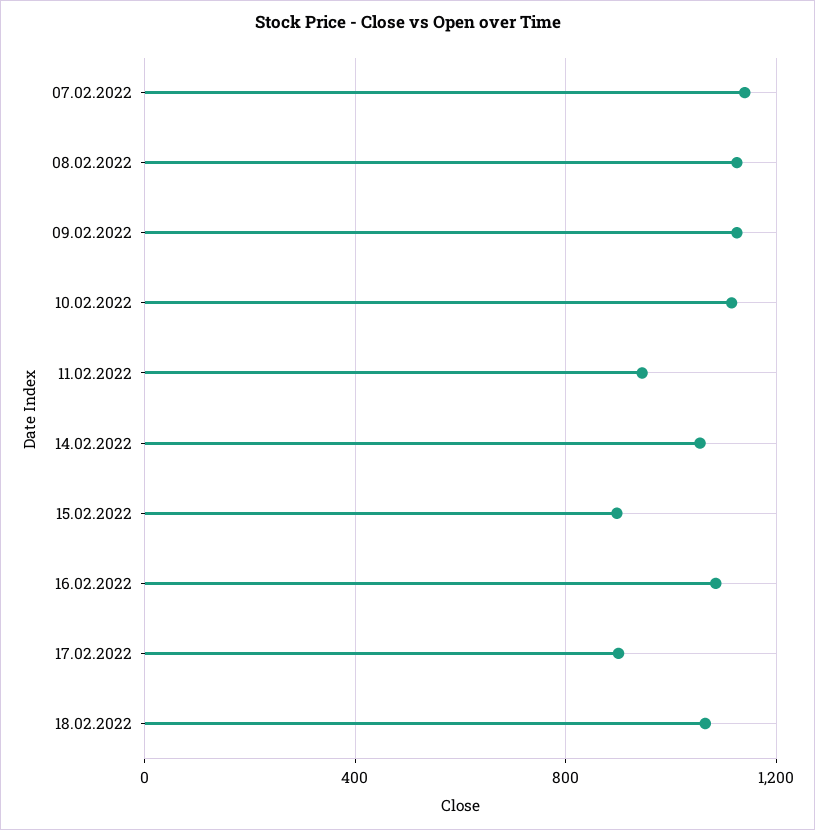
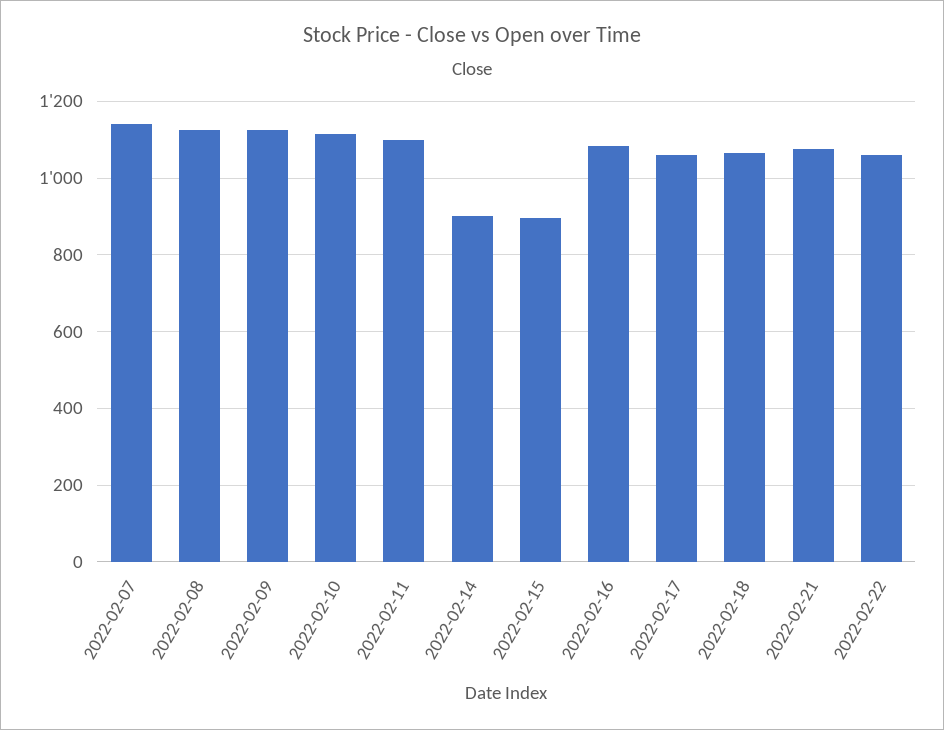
11.02.2022: 950 -> 1100
14.02.2022: 1050 -> 900
17.02.2022: 900 -> 1060
2022-02-21: none -> 1080
2022-02-22: none -> 1060

